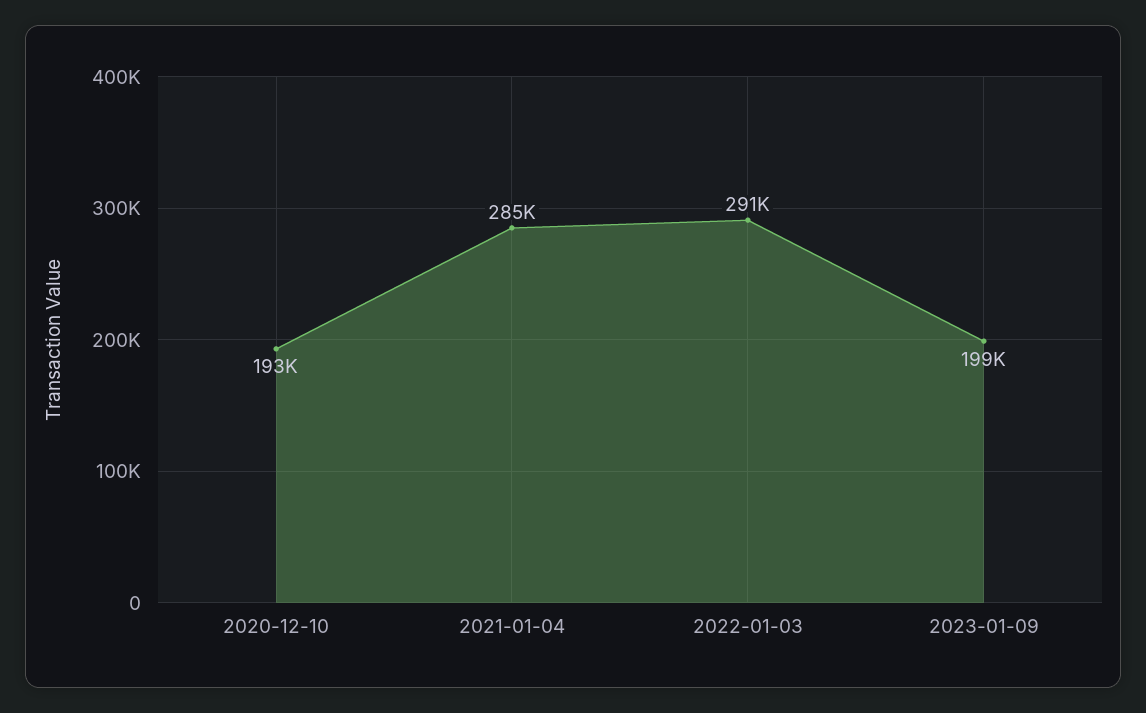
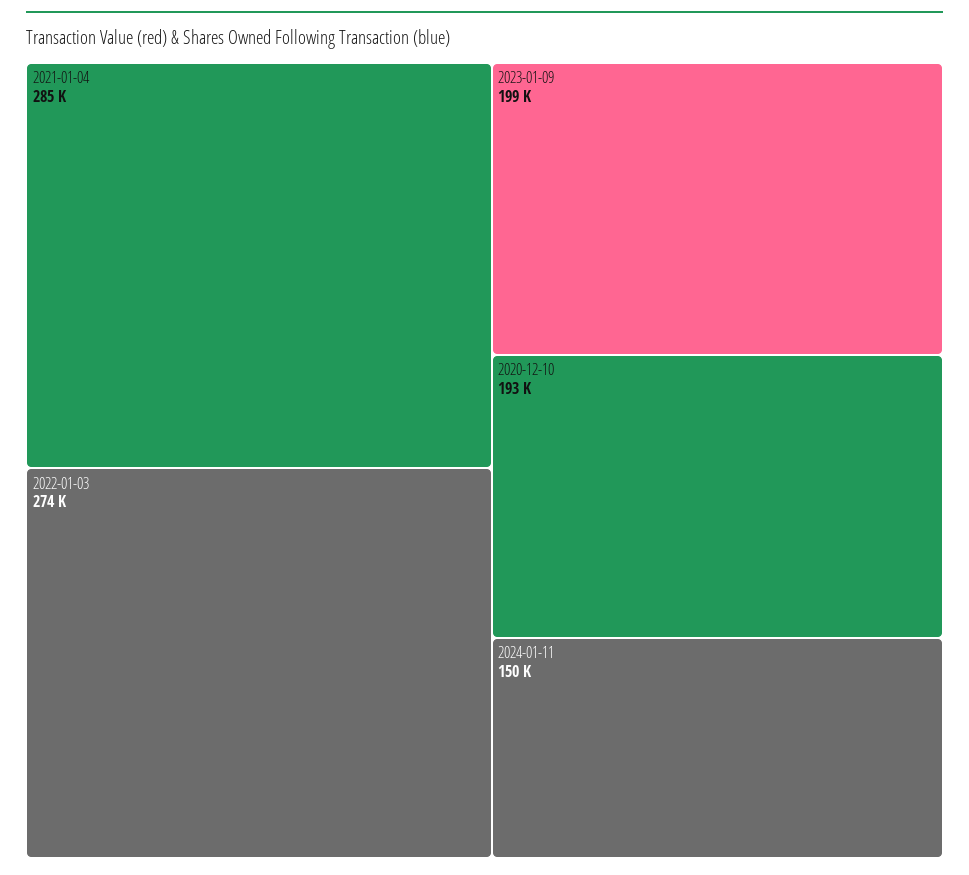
2022-01-03: 291000 -> 274000
2024-01-11: none -> 150000

